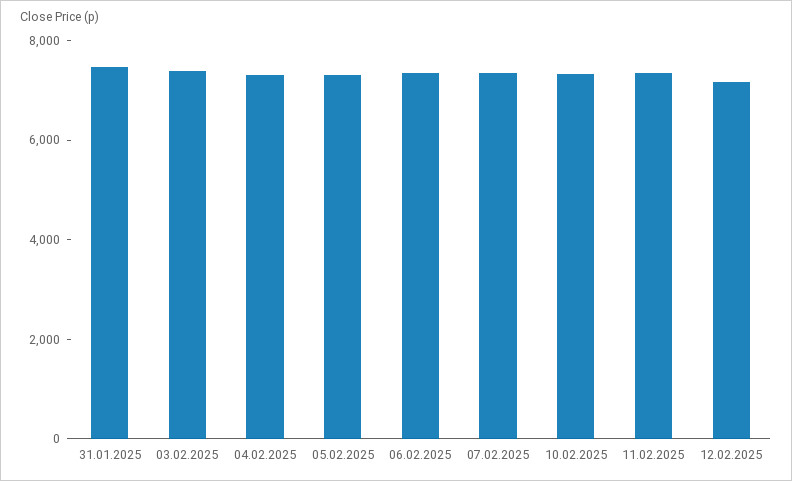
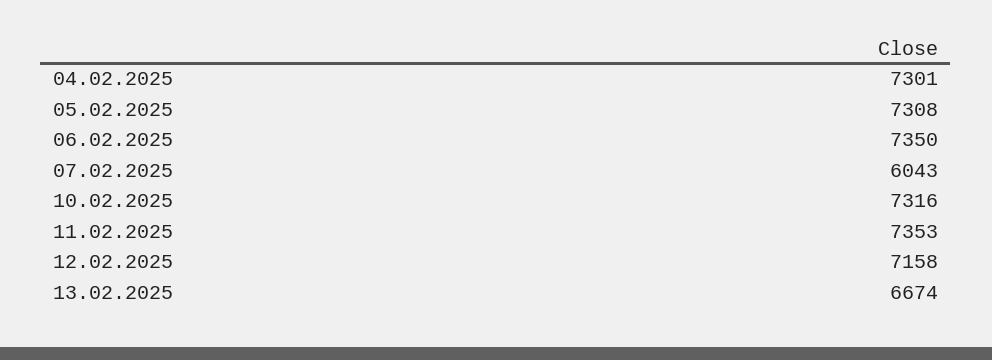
31.01.2025: 7500 -> none
03.02.2025: 7500 -> none
07.02.2025: 7500 -> 6043
13.02.2025: none -> 6674

